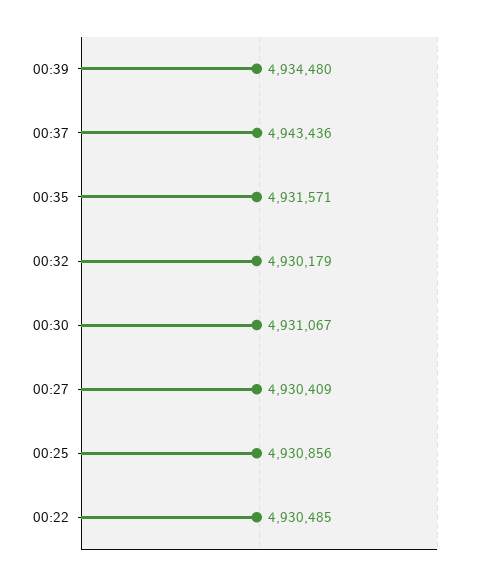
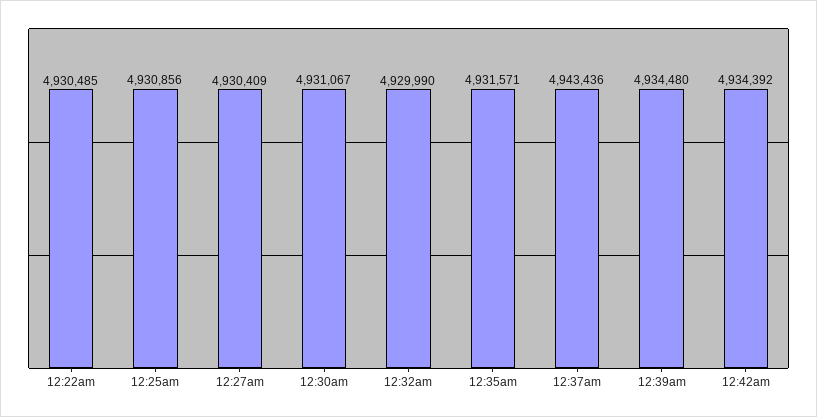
00:32: 4930179 -> 4929990
12:42am: none -> 4934392

